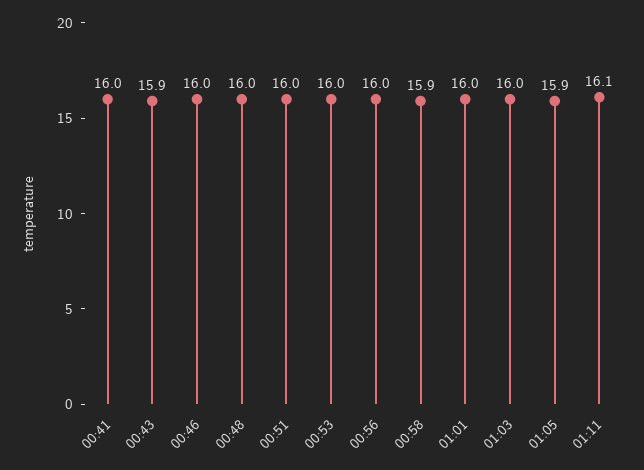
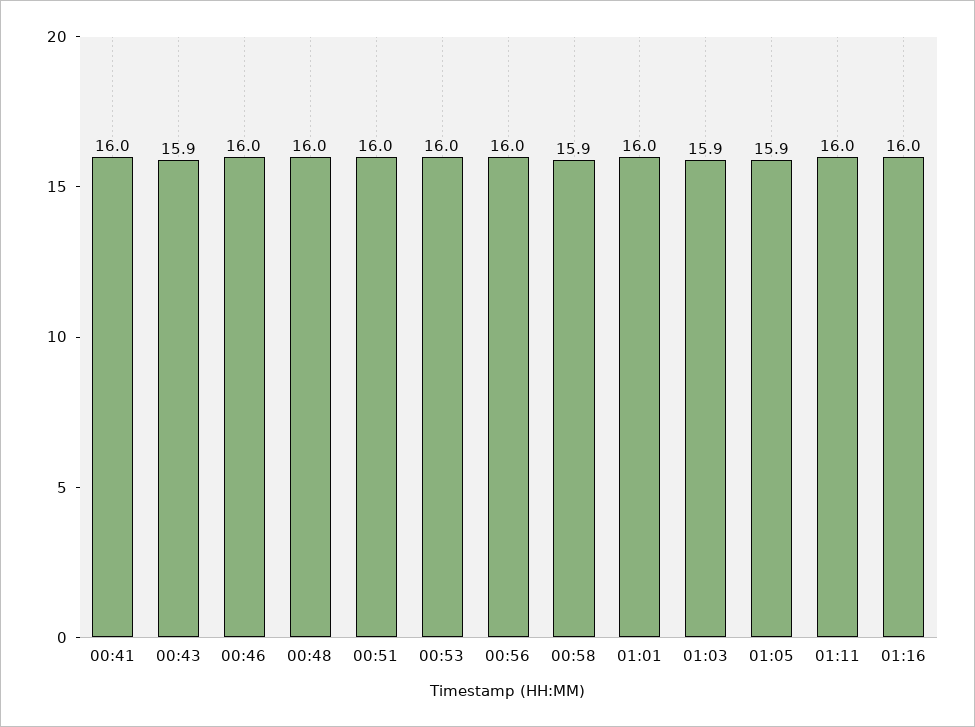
01:03: 16 -> 15.9
01:11: 16.1 -> 16
01:16: none -> 16

